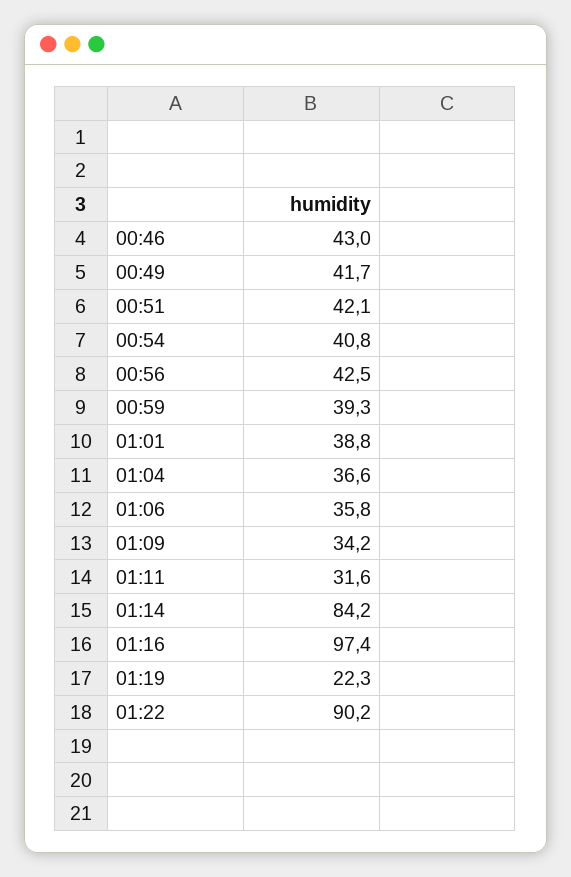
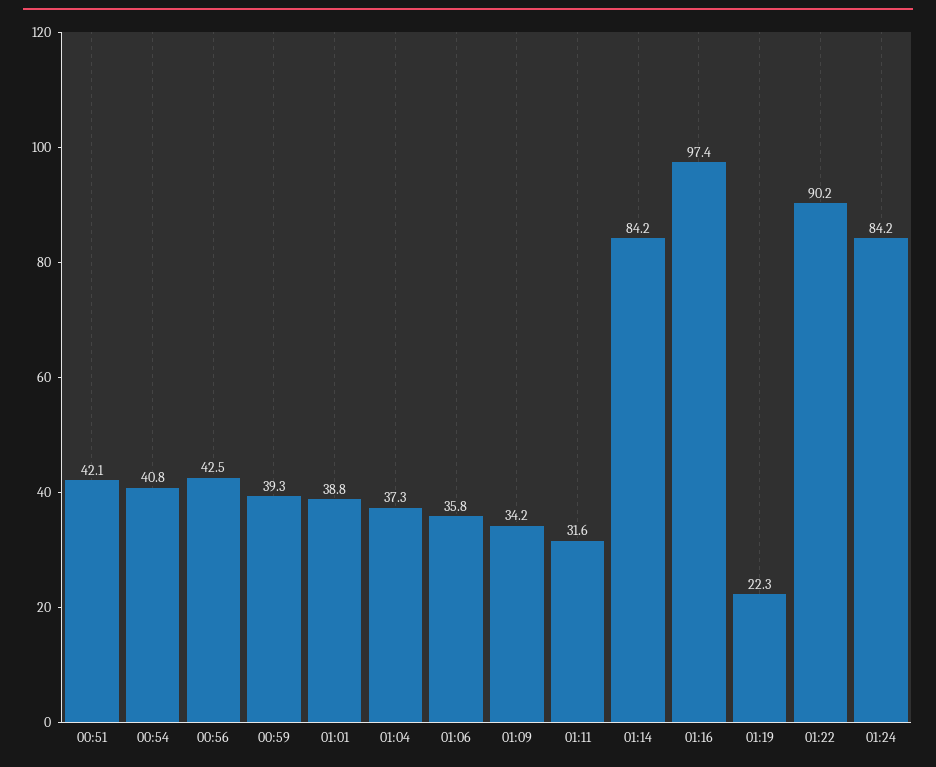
00:46: 43 -> none
00:49: 41.7 -> none
01:04: 36.6 -> 37.3
01:24: none -> 84.2

